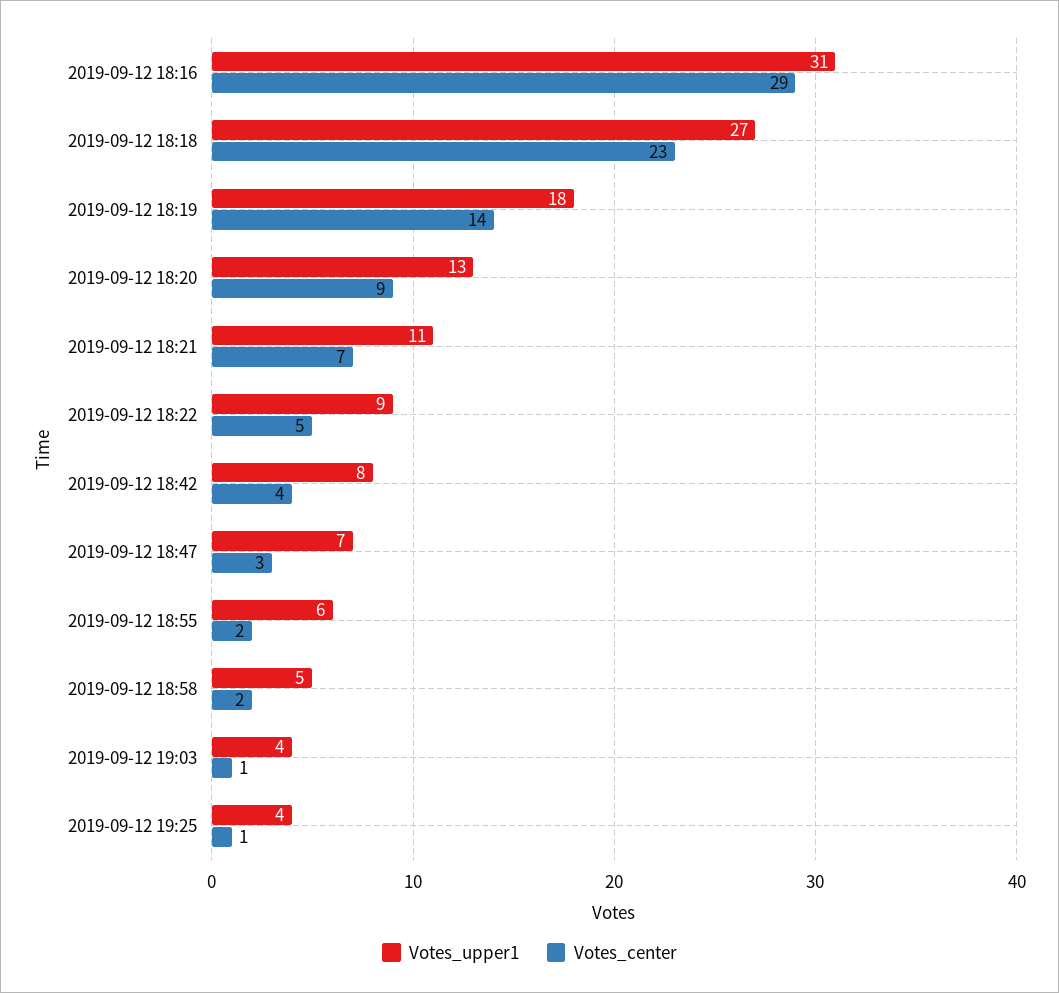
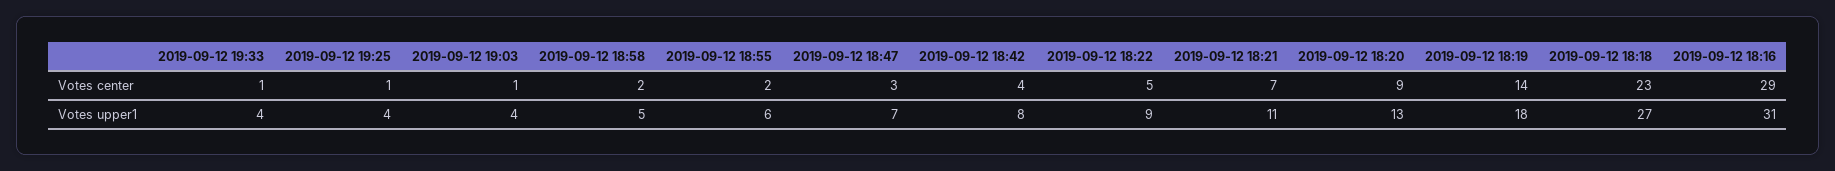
Votes_center, 2019-09-12 19:33: none -> 1
Votes_upper1, 2019-09-12 19:33: none -> 4

